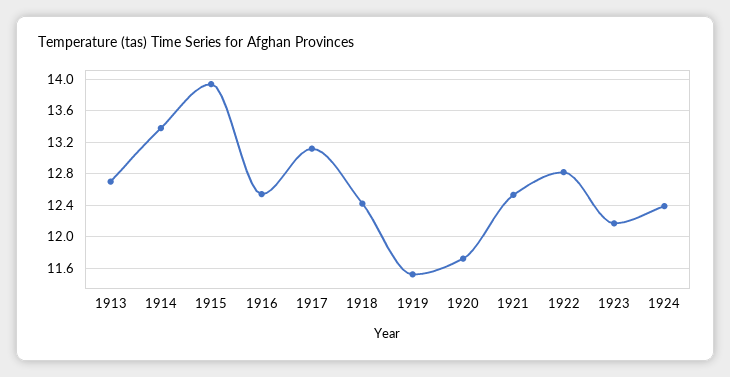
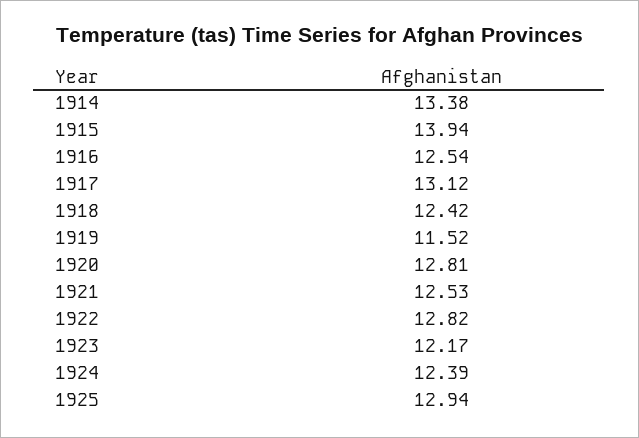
1913: 12.7 -> none
1920: 11.7 -> 12.81
1925: none -> 12.94

